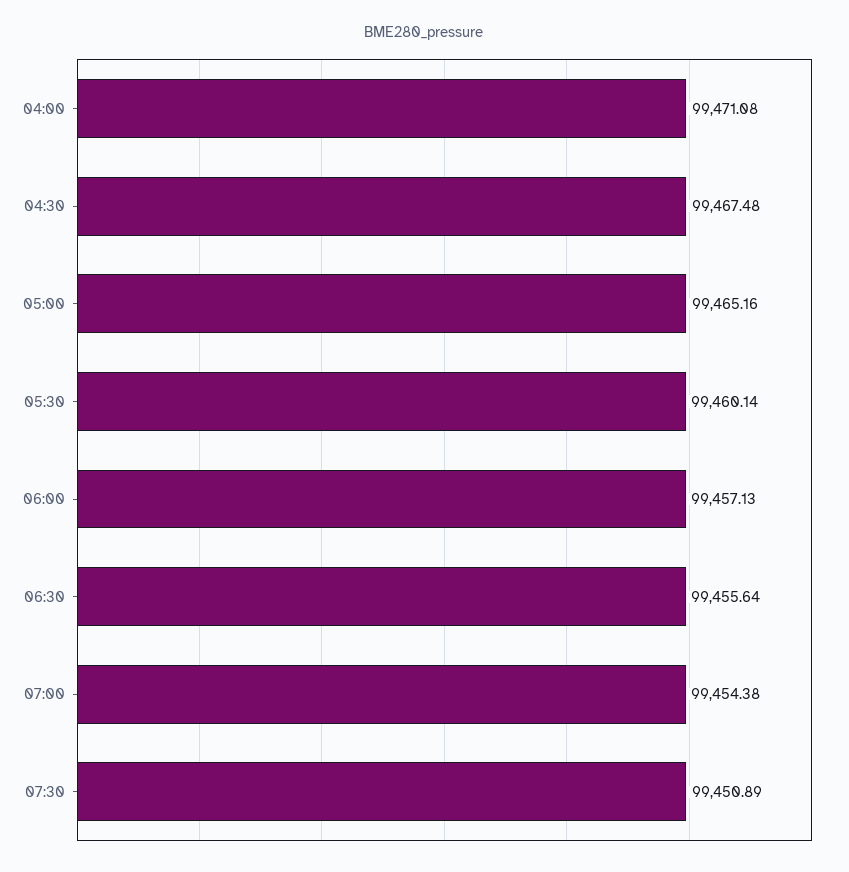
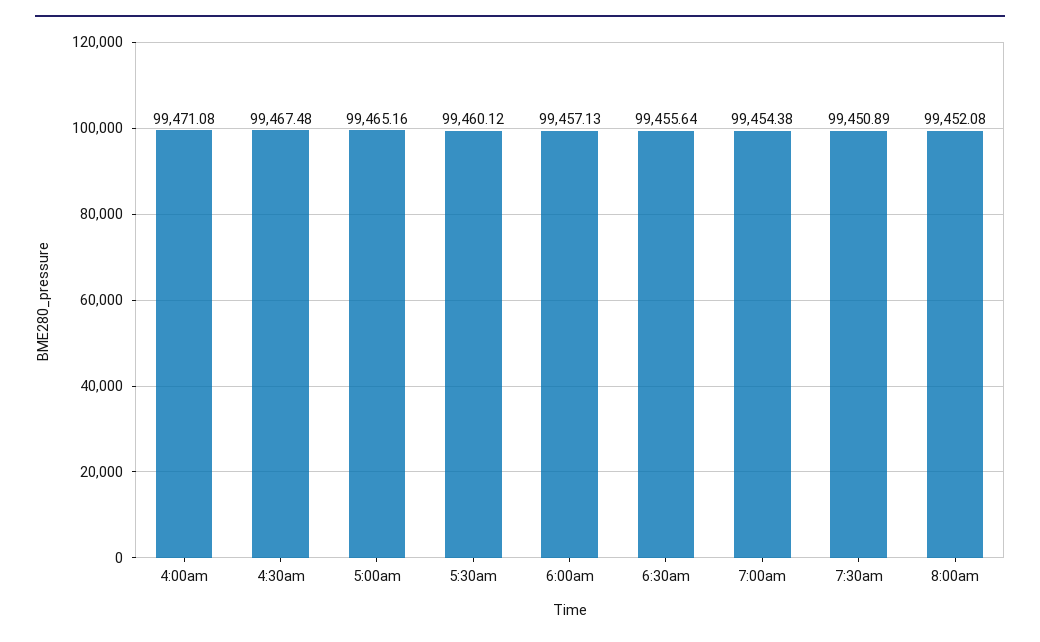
05:30: 99460.14 -> 99460.12
8:00am: none -> 99452.08

